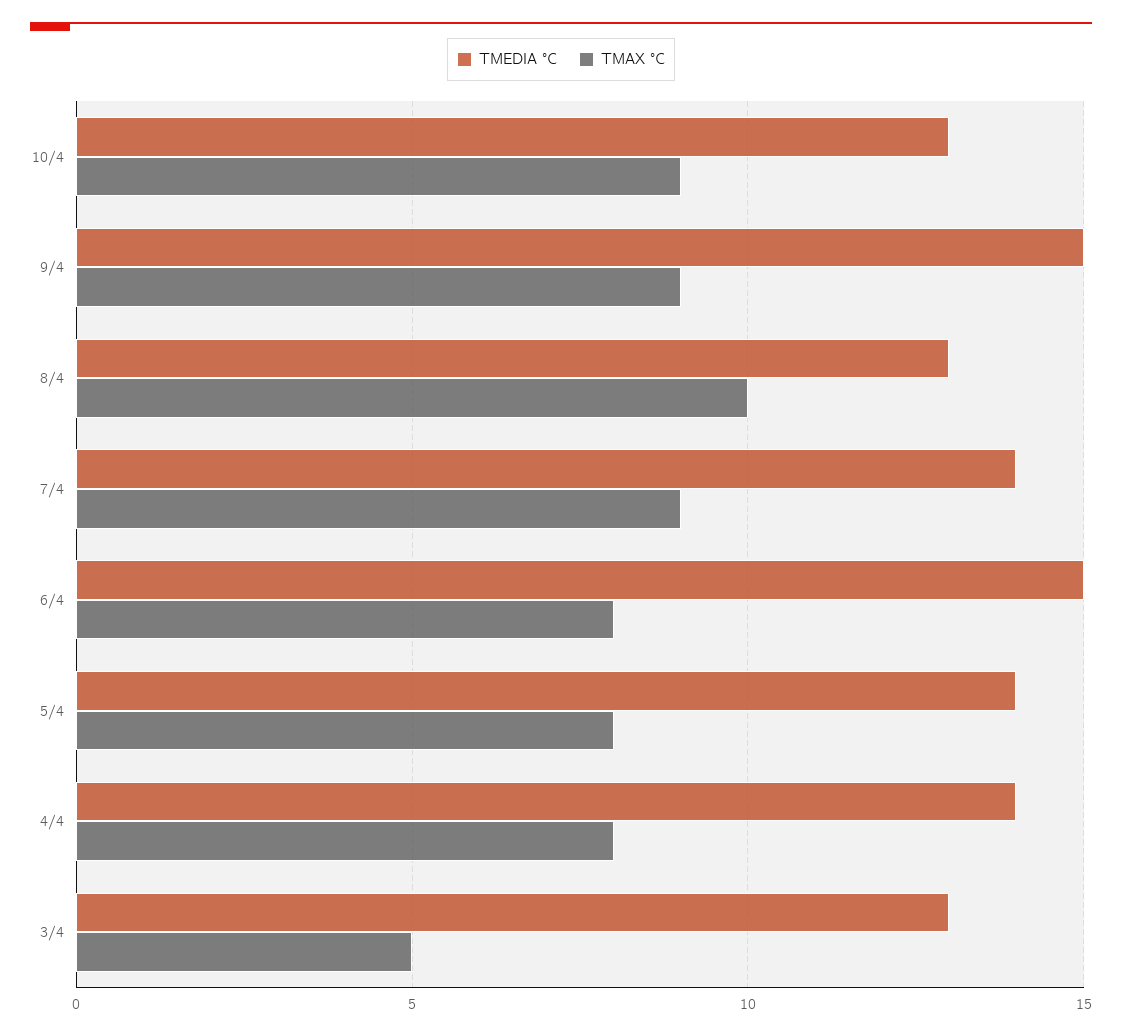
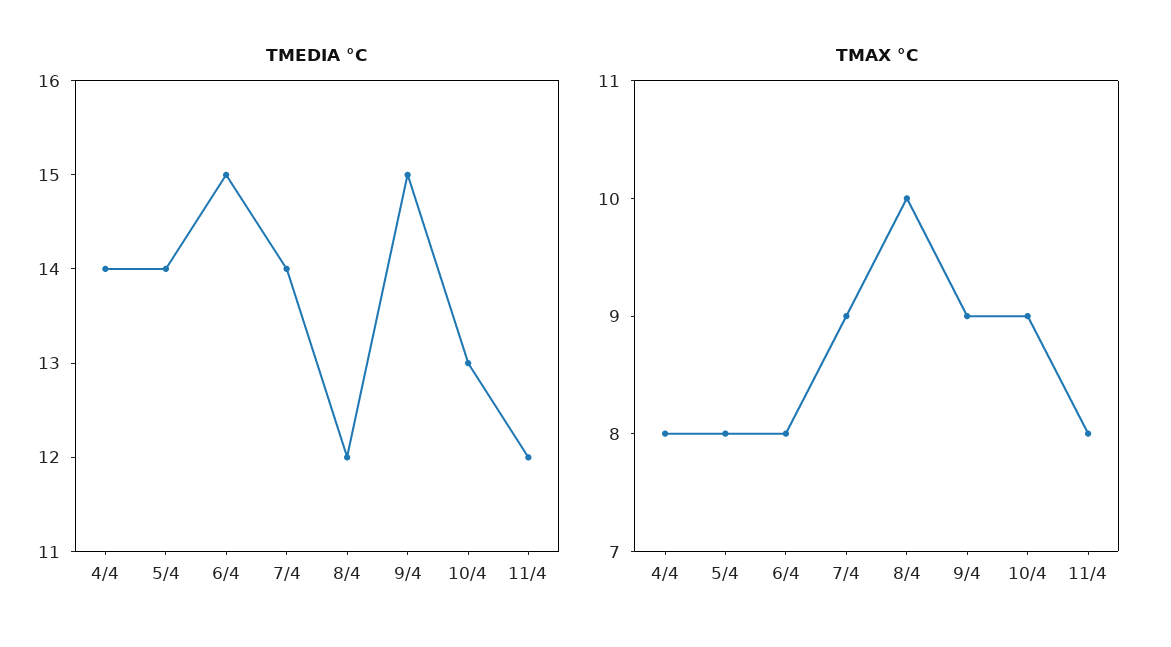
TMEDIA °C, 8/4: 13 -> 12
TMEDIA °C, 3/4: 13 -> none
TMAX °C, 3/4: 5 -> none
TMEDIA °C, 11/4: none -> 12
TMAX °C, 11/4: none -> 8

